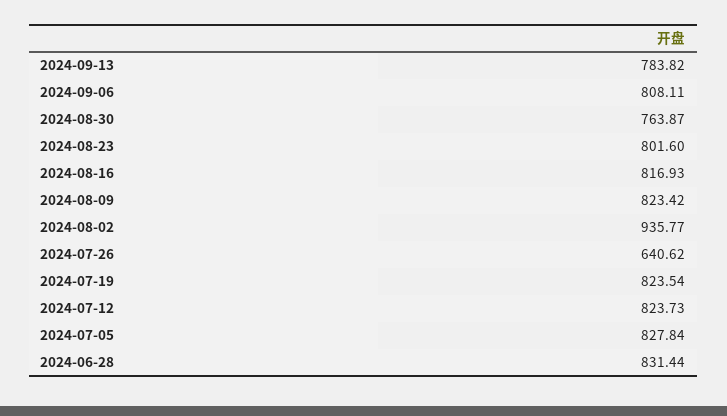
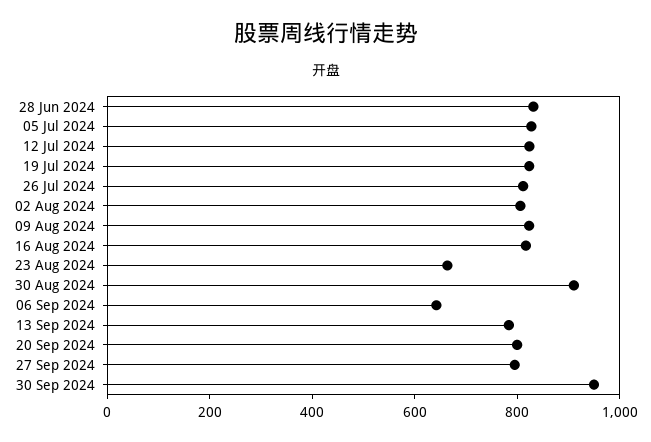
2024-09-06: 808.11 -> 650
2024-08-30: 763.87 -> 900
2024-08-23: 801.6 -> 650
2024-08-02: 935.77 -> 800
2024-07-26: 640.62 -> 800
20 Sep 2024: none -> 800
27 Sep 2024: none -> 800
30 Sep 2024: none -> 950

